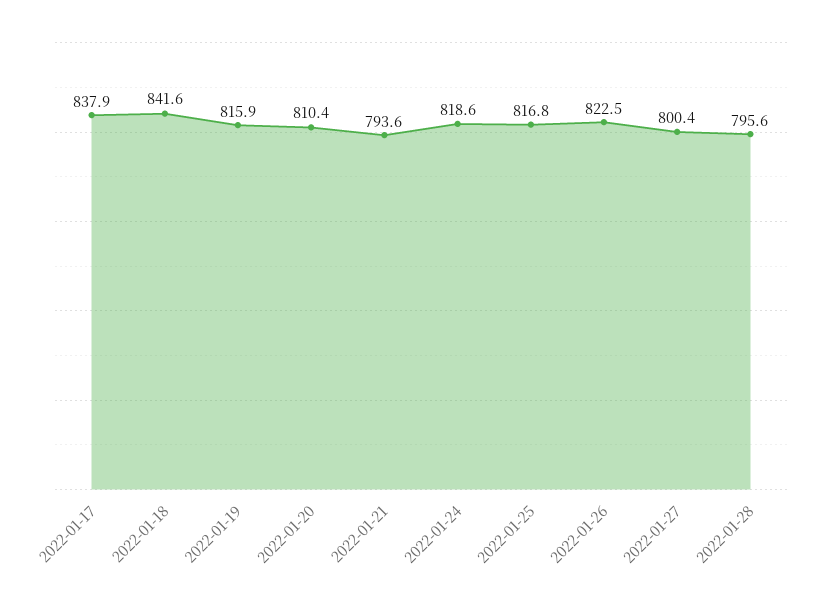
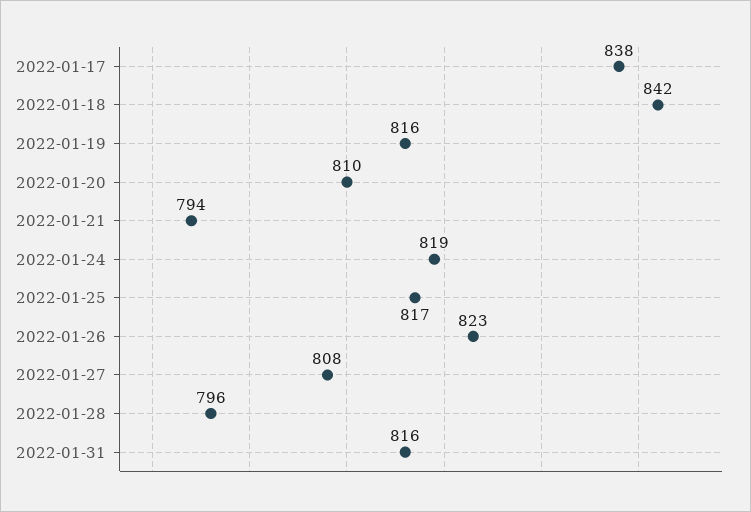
2022-01-27: 800.4 -> 808
2022-01-31: none -> 816

